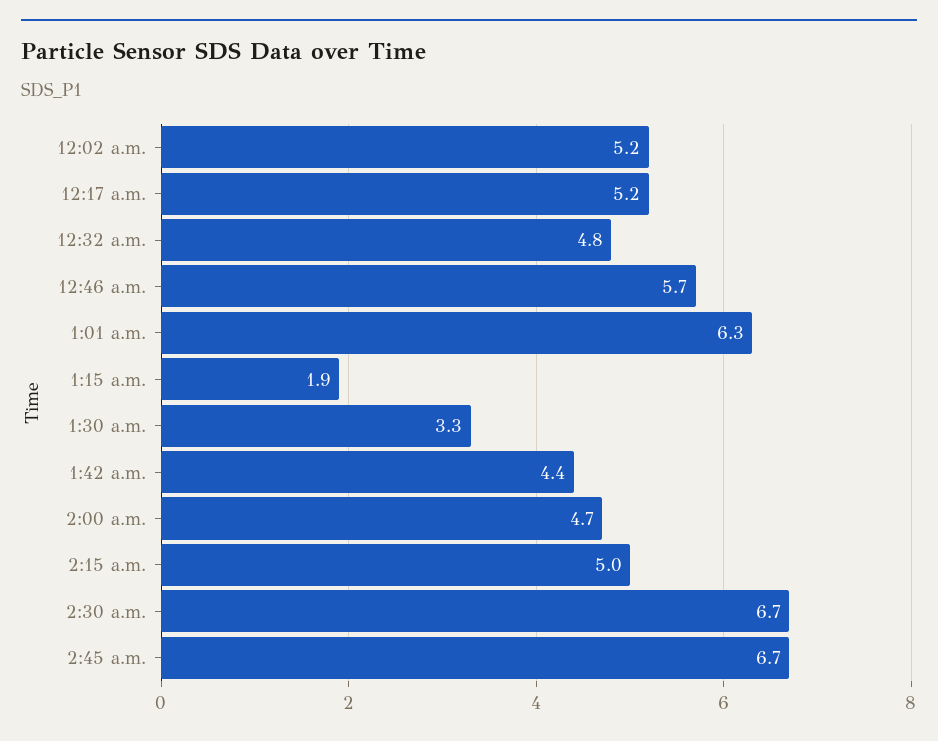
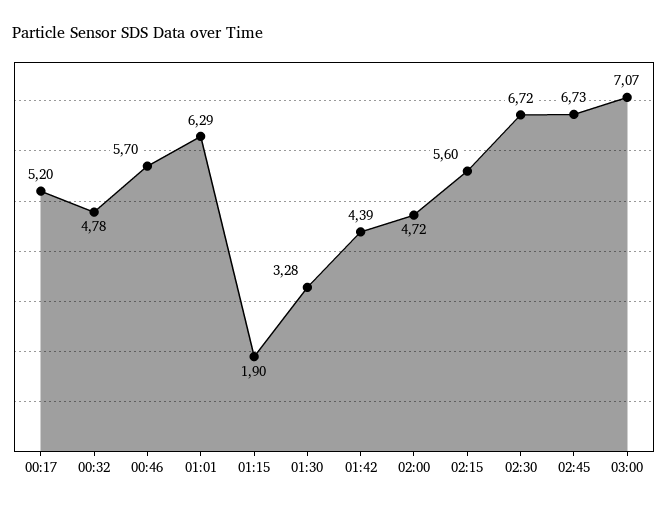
12:02 a.m.: 5.2 -> none
2:15 a.m.: 5 -> 5.6
03:00: none -> 7.07

